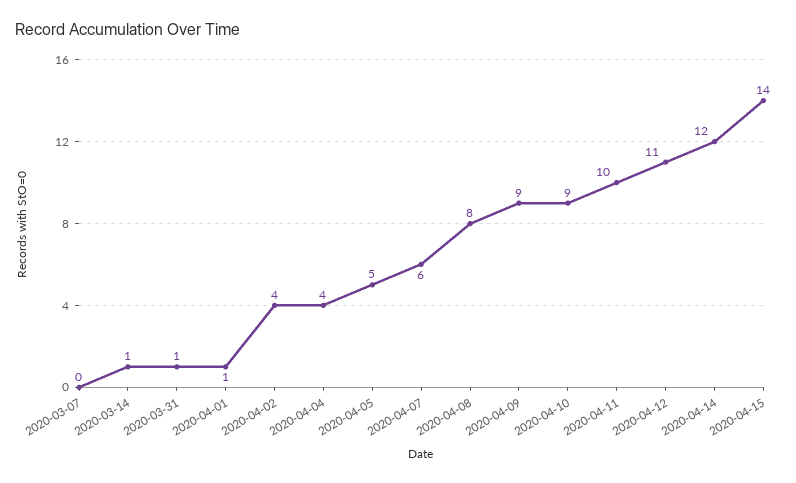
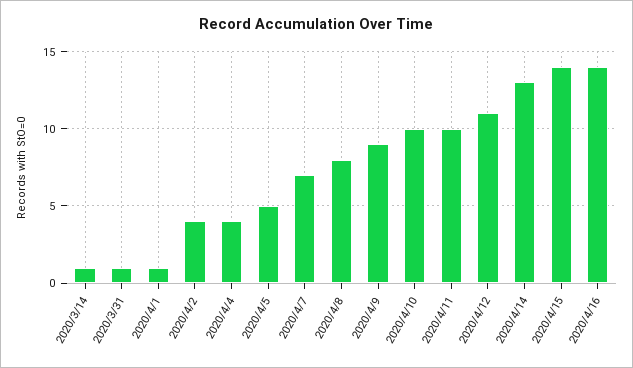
2020-03-07: 0 -> none
2020-04-07: 6 -> 7
2020-04-10: 9 -> 10
2020-04-14: 12 -> 13
2020/4/16: none -> 14

